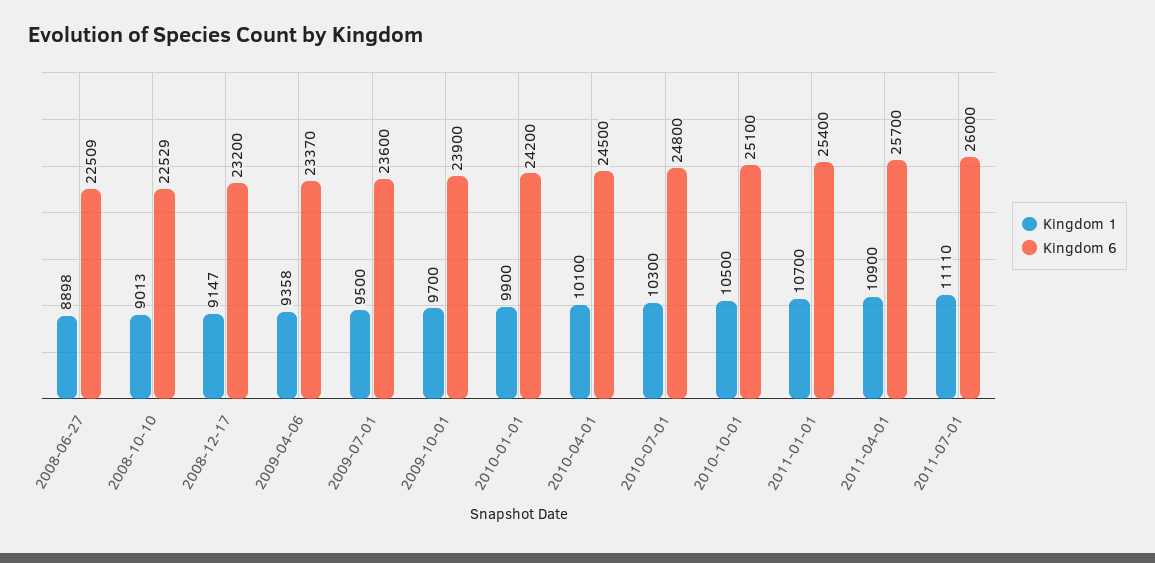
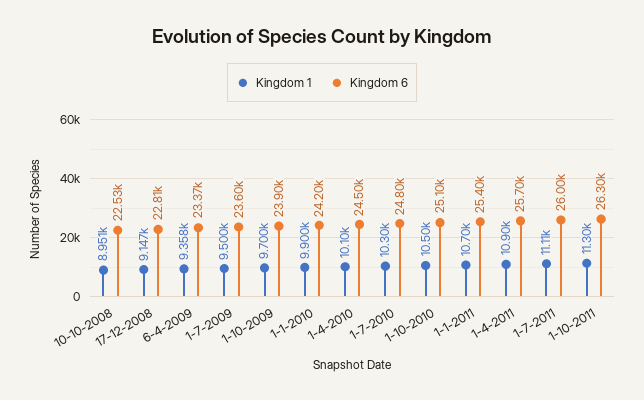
Kingdom 1, 2008-06-27: 8898 -> none
Kingdom 6, 2008-06-27: 22509 -> none
Kingdom 1, 2008-10-10: 9013 -> 8951
Kingdom 6, 2008-12-17: 23200 -> 22810
Kingdom 1, 1-10-2011: none -> 11300
Kingdom 6, 1-10-2011: none -> 26300

